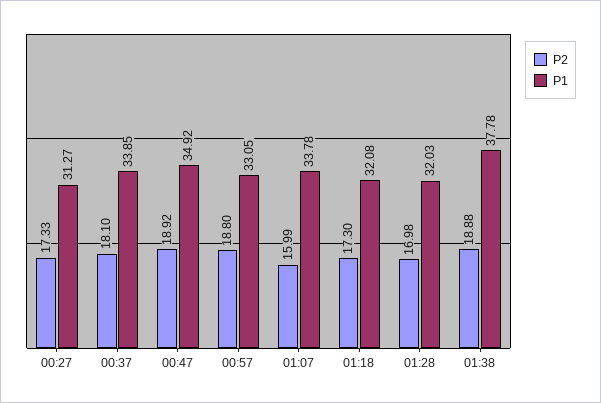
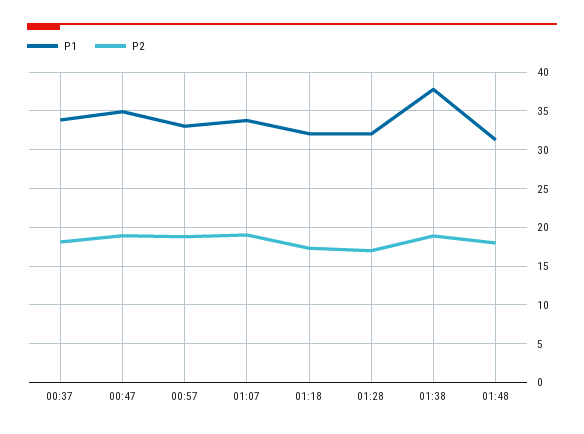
P2, 00:27: 17.33 -> none
P1, 00:27: 31.27 -> none
P2, 01:07: 15.99 -> 19
P1, 01:48: none -> 31
P2, 01:48: none -> 18

